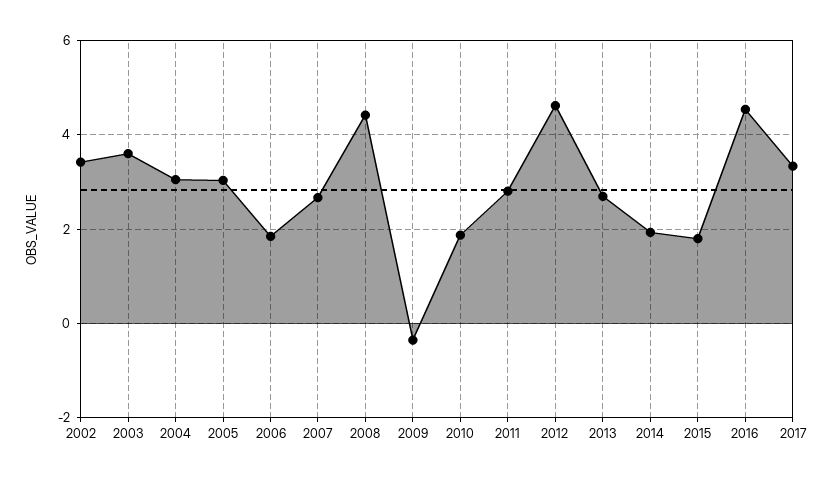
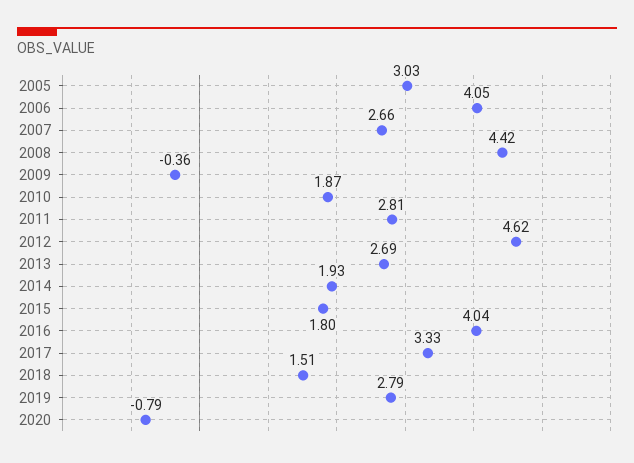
2002: 3.4 -> none
2003: 3.6 -> none
2004: 3 -> none
2006: 1.8 -> 4.05
2016: 4.6 -> 4.04
2018: none -> 1.51
2019: none -> 2.79
2020: none -> -0.79

